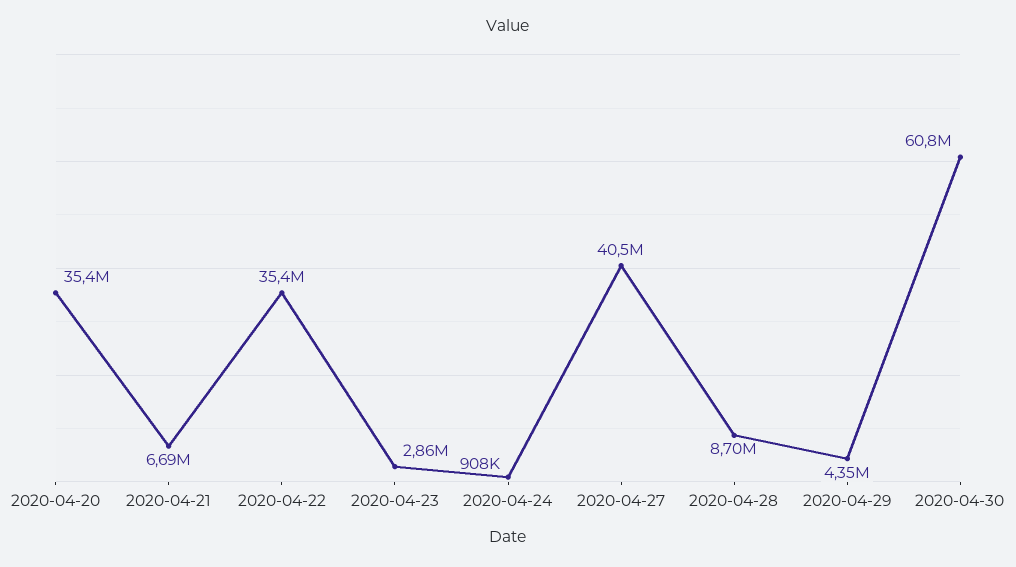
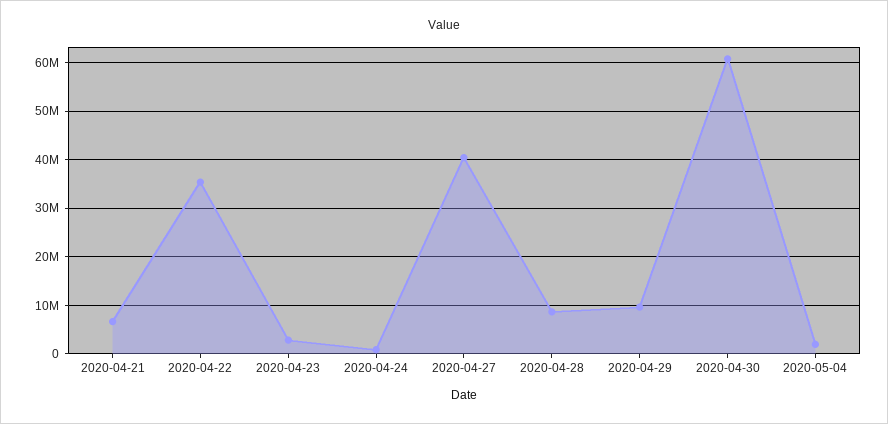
2020-04-20: 35400000 -> none
2020-04-29: 4350000 -> 10000000
2020-05-04: none -> 2000000

